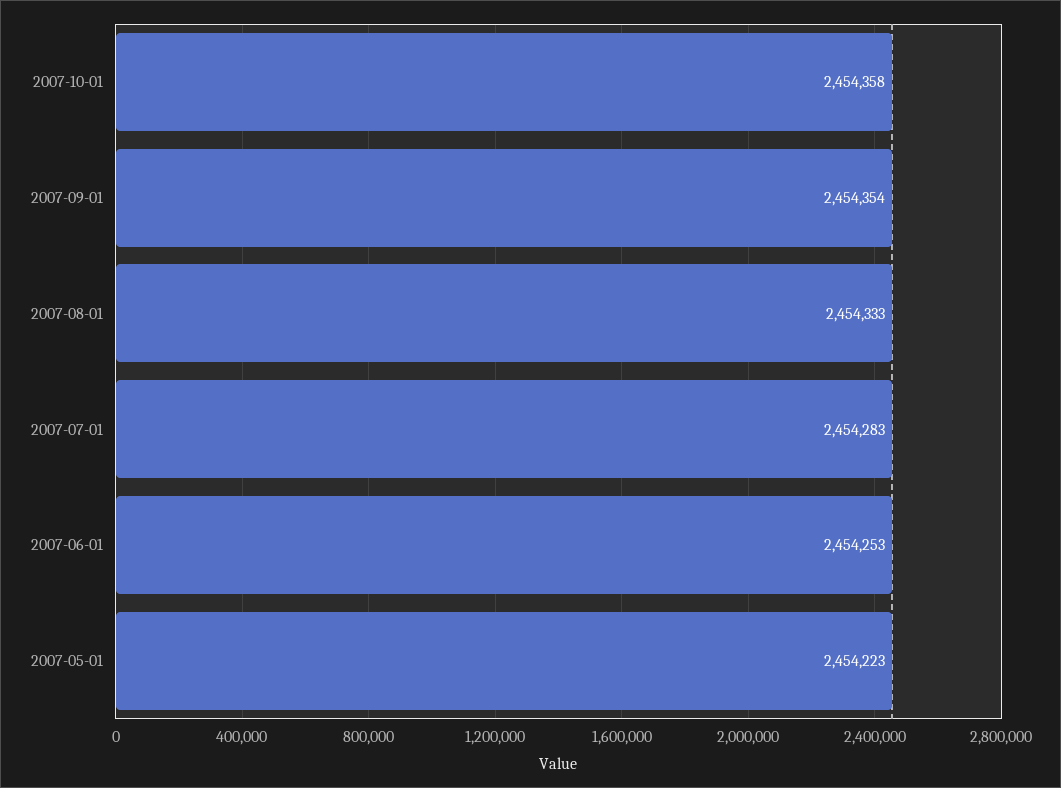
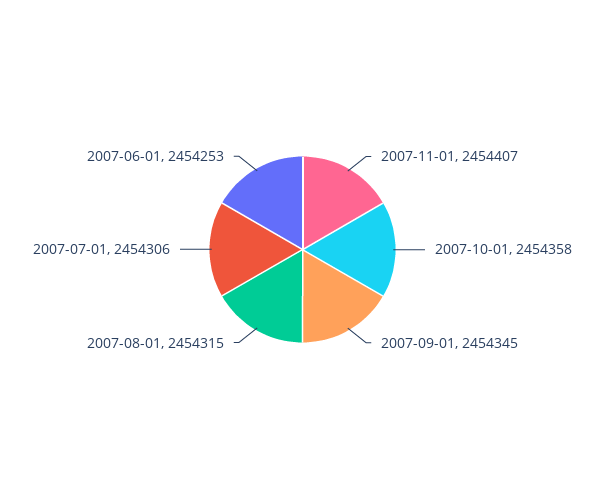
2007-09-01: 2454354 -> 2454345
2007-08-01: 2454333 -> 2454315
2007-07-01: 2454283 -> 2454306
2007-05-01: 2454223 -> none
2007-11-01: none -> 2454407

